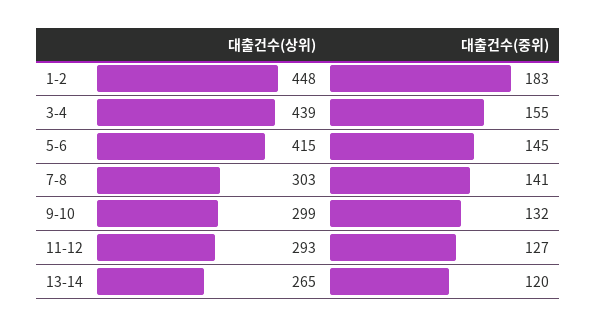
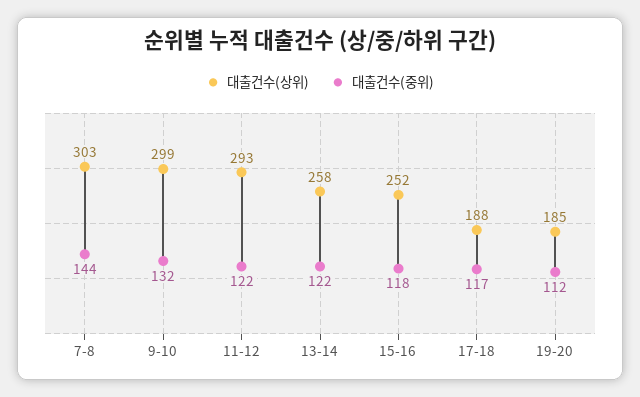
대출건수(상위), 1-2: 448 -> none
대출건수(중위), 1-2: 183 -> none
대출건수(상위), 3-4: 439 -> none
대출건수(중위), 3-4: 155 -> none
대출건수(상위), 5-6: 415 -> none
대출건수(중위), 5-6: 145 -> none
대출건수(중위), 7-8: 141 -> 144
대출건수(중위), 11-12: 127 -> 122
대출건수(상위), 13-14: 265 -> 258
대출건수(중위), 13-14: 120 -> 122
대출건수(상위), 15-16: none -> 252
대출건수(중위), 15-16: none -> 118
대출건수(상위), 17-18: none -> 188
대출건수(중위), 17-18: none -> 117
대출건수(상위), 19-20: none -> 185
대출건수(중위), 19-20: none -> 112

